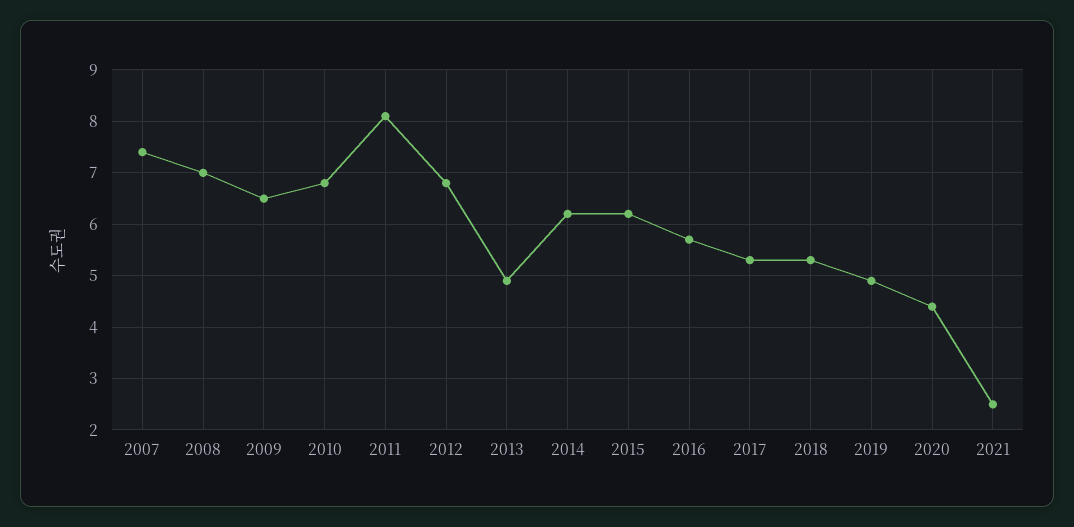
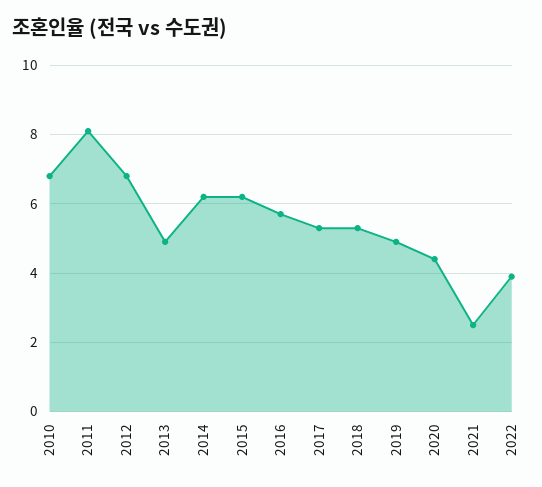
2007: 7.5 -> none
2008: 7 -> none
2009: 6.5 -> none
2022: none -> 4

